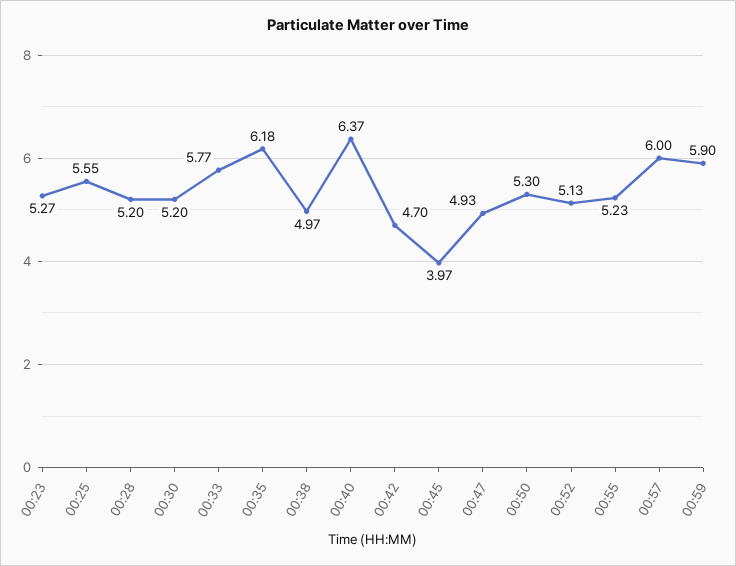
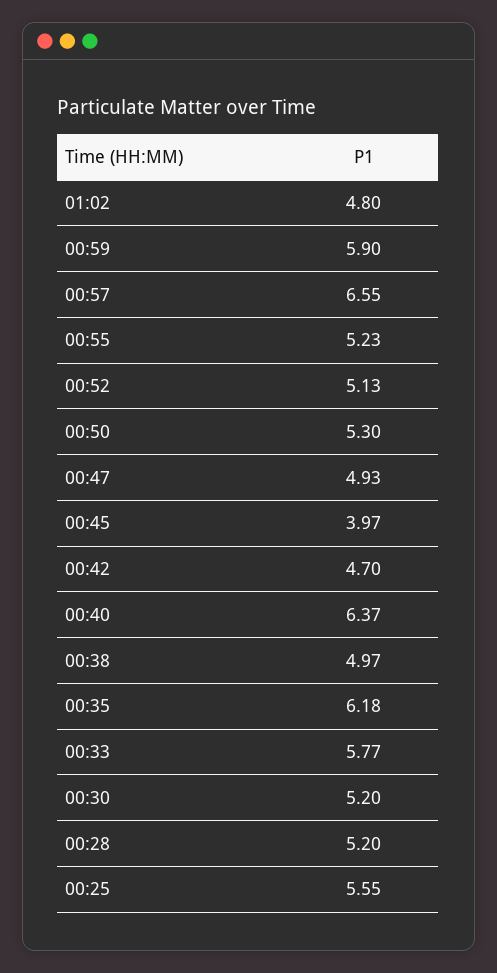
00:23: 5.27 -> none
00:57: 6 -> 6.55
01:02: none -> 4.8

